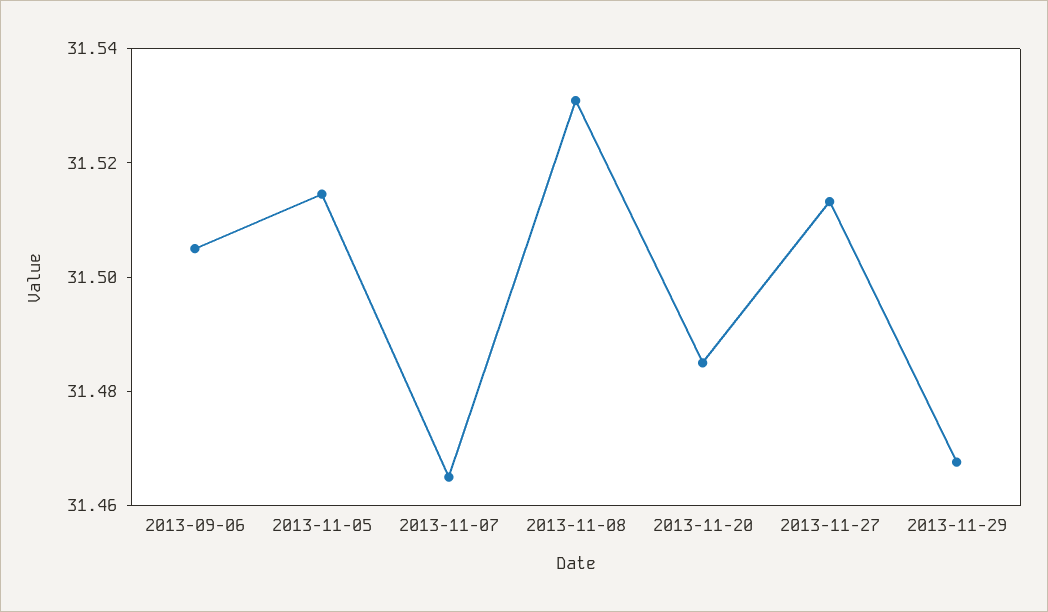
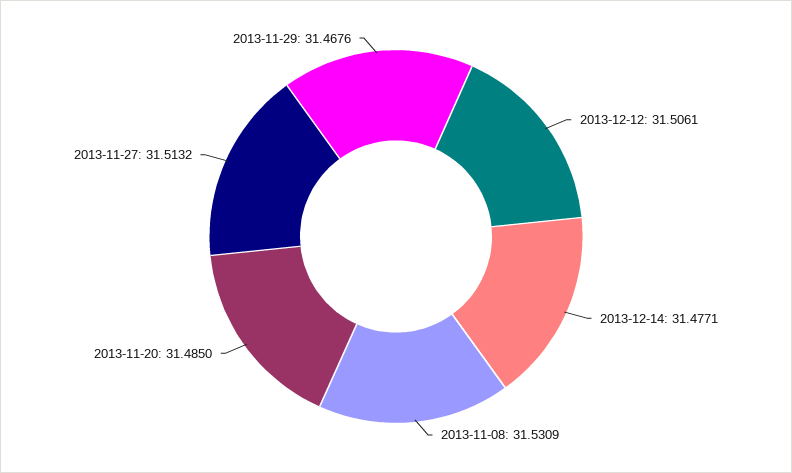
2013-09-06: 31.505 -> none
2013-11-05: 31.515 -> none
2013-11-07: 31.465 -> none
2013-12-12: none -> 31.5061
2013-12-14: none -> 31.4771

